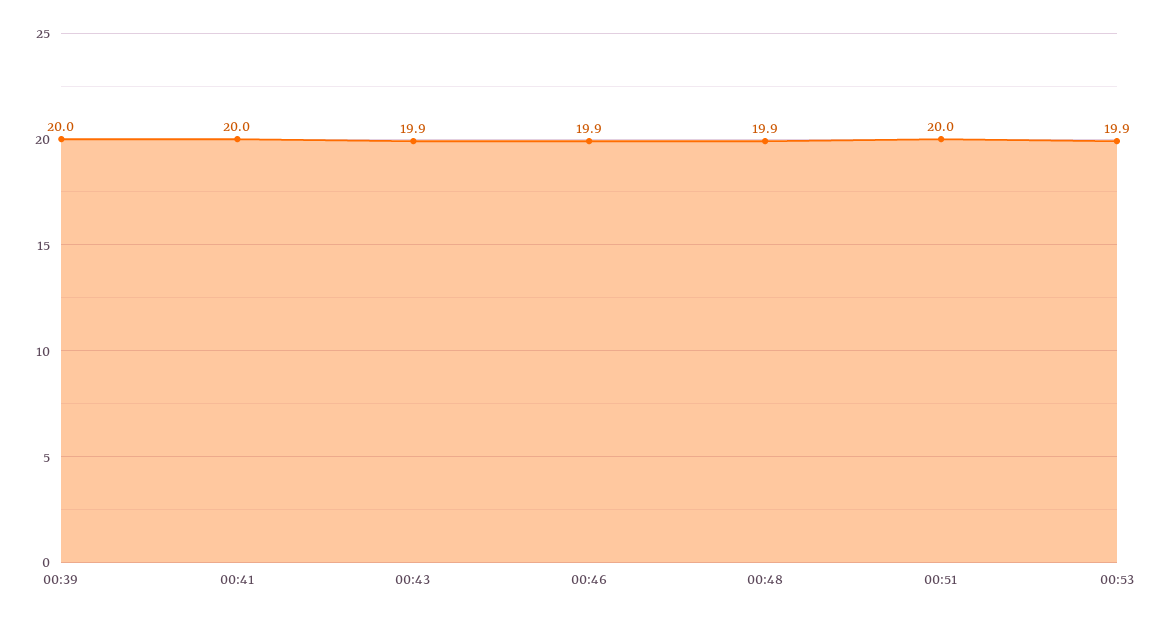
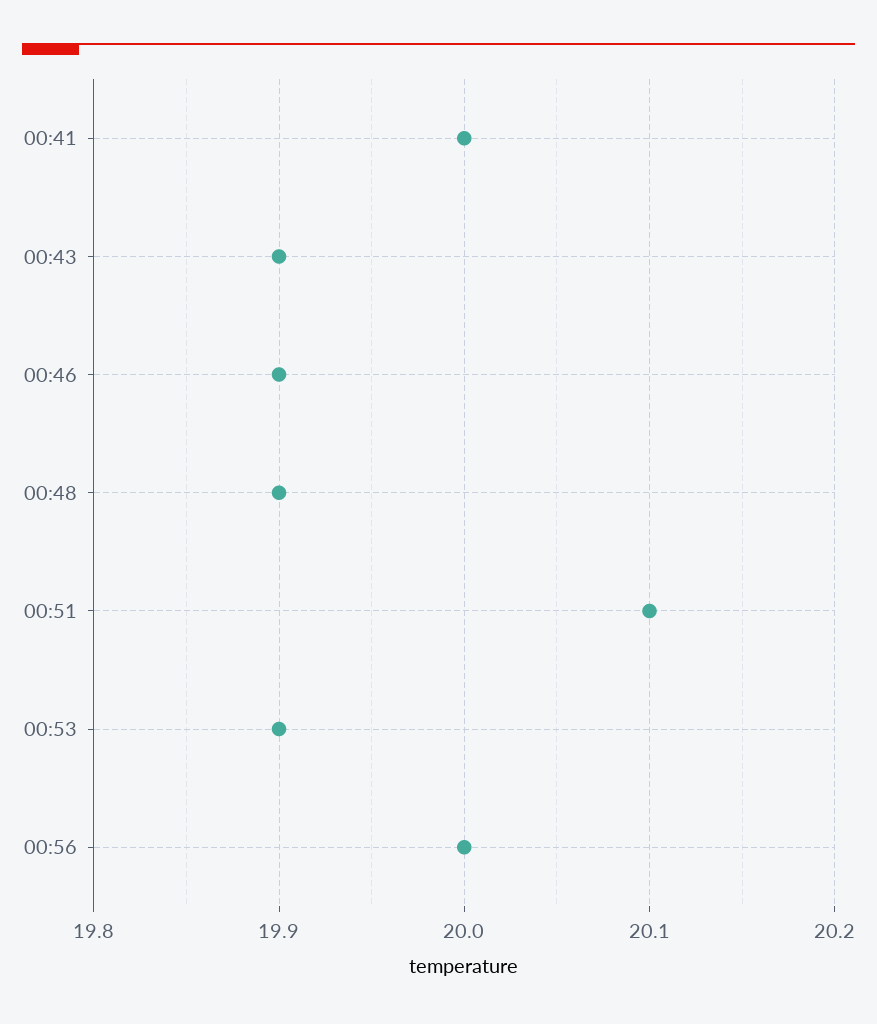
00:39: 20 -> none
00:51: 20 -> 20.1
00:56: none -> 20

